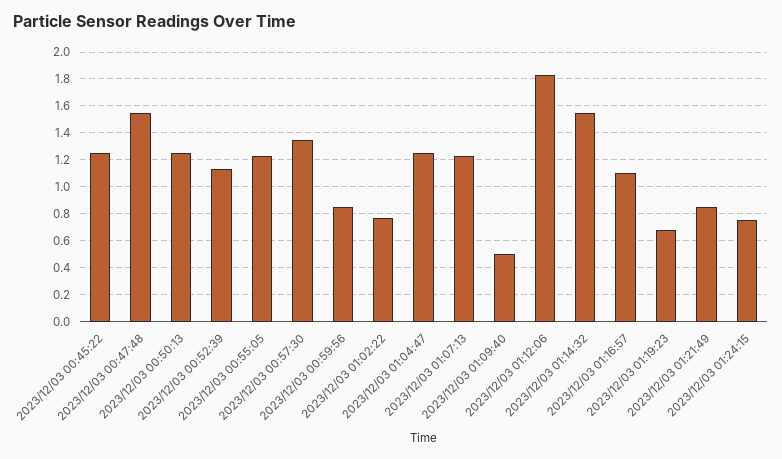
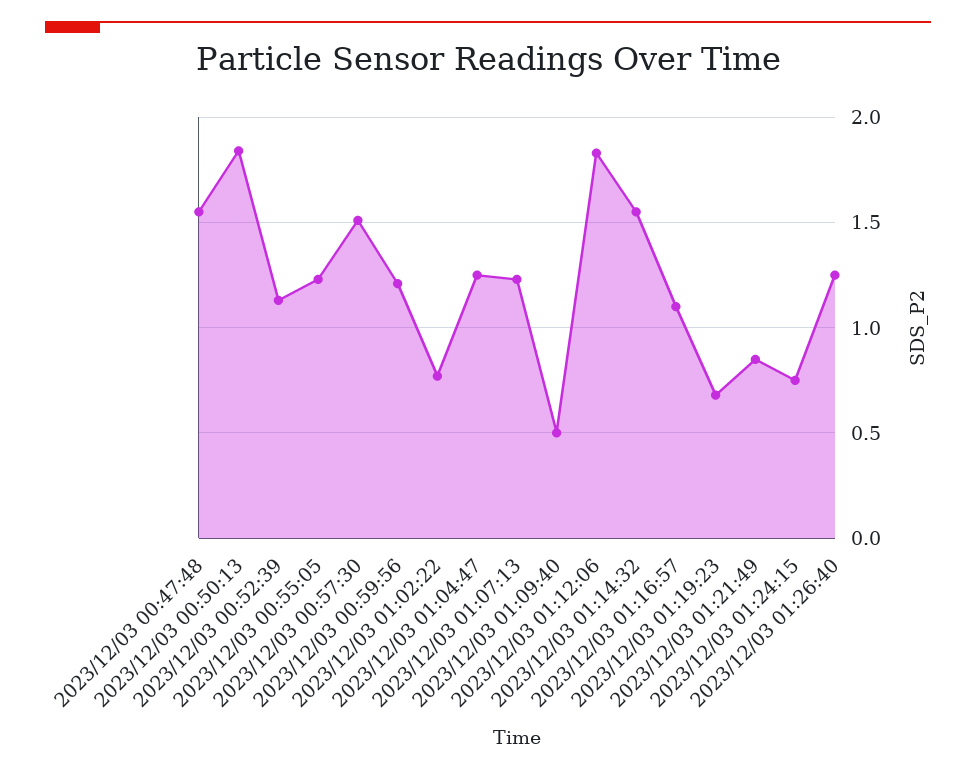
2023/12/03 00:45:22: 1.25 -> none
2023/12/03 00:50:13: 1.25 -> 1.85
2023/12/03 00:57:30: 1.35 -> 1.5
2023/12/03 00:59:56: 0.85 -> 1.2
2023/12/03 01:26:40: none -> 1.25

